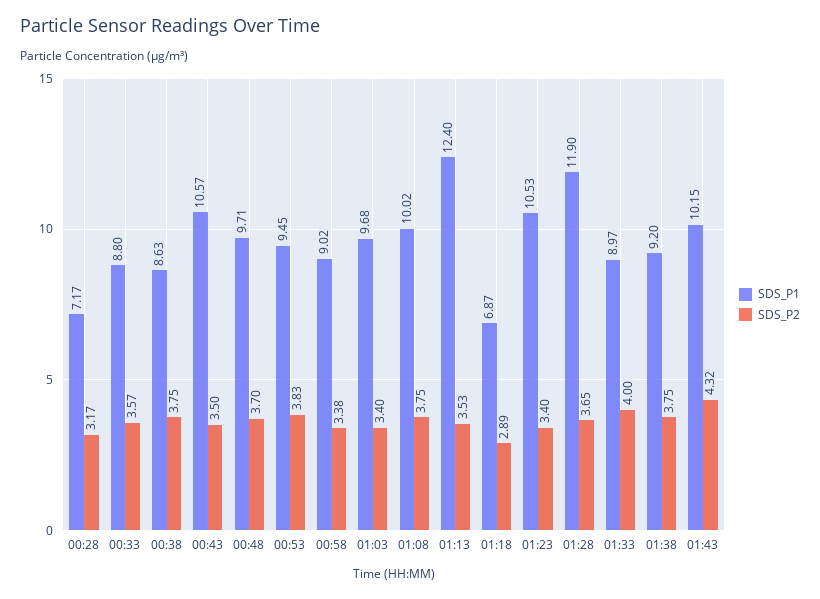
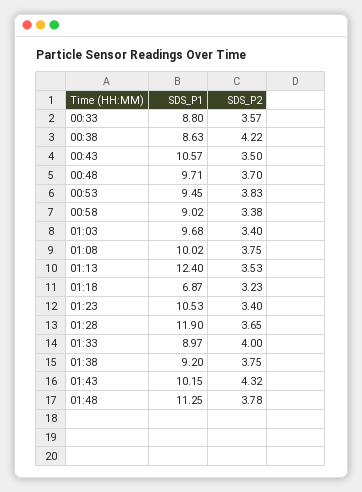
SDS_P1, 00:28: 7.17 -> none
SDS_P2, 00:28: 3.17 -> none
SDS_P2, 00:38: 3.75 -> 4.22
SDS_P2, 01:18: 2.89 -> 3.23
SDS_P1, 01:48: none -> 11.25
SDS_P2, 01:48: none -> 3.78

